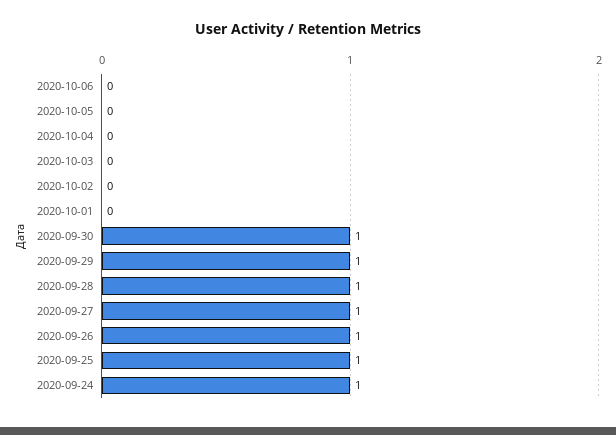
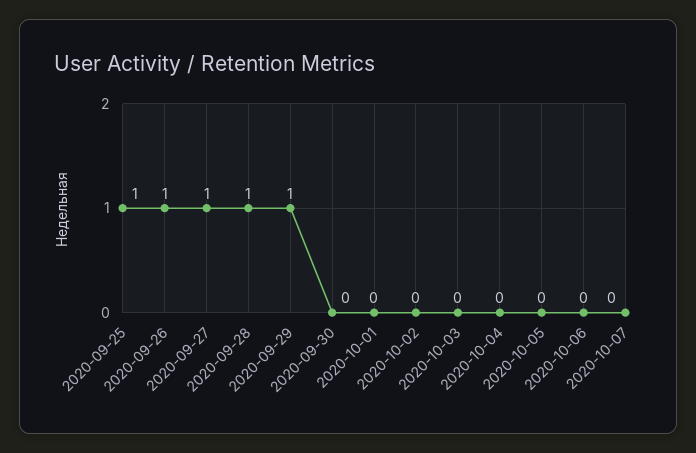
2020-09-30: 1 -> 0
2020-09-24: 1 -> none
2020-10-07: none -> 0

